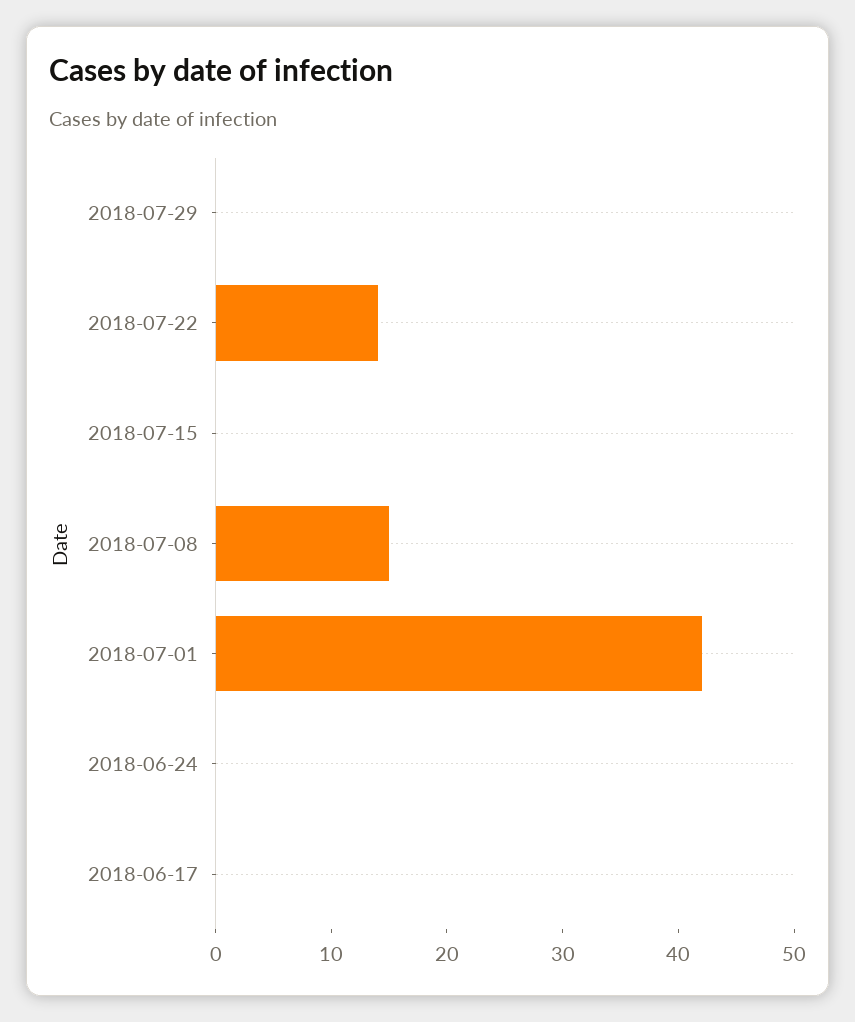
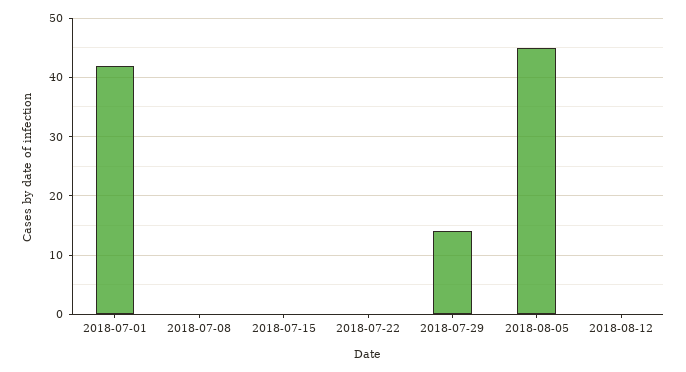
2018-07-29: 0 -> 15
2018-07-22: 14 -> 0
2018-07-08: 15 -> 0
2018-06-24: 0 -> none
2018-06-17: 0 -> none
2018-08-05: none -> 45
2018-08-12: none -> 0

